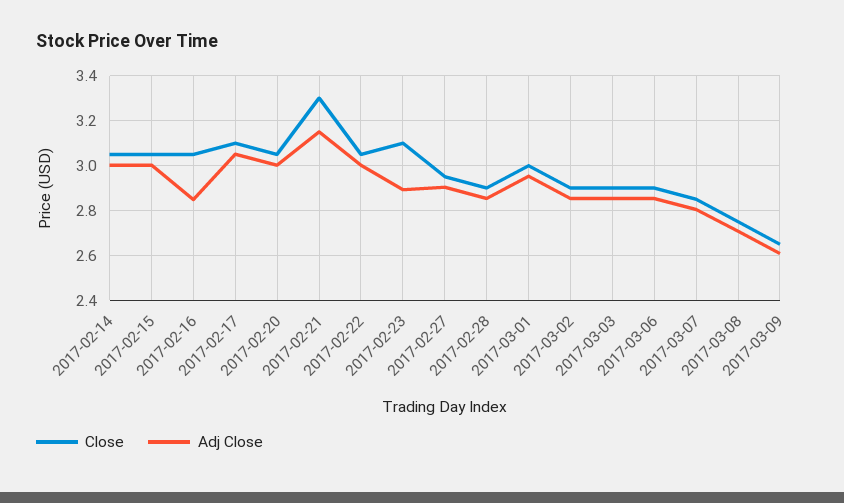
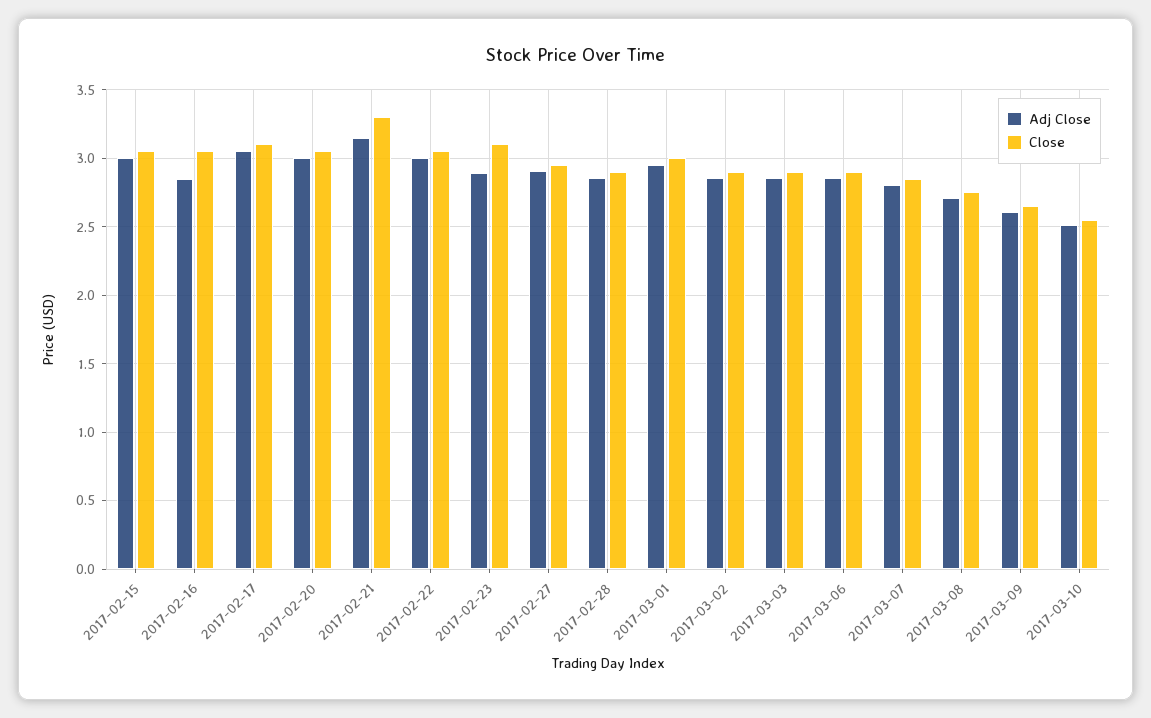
Close, 2017-02-14: 3.05 -> none
Adj Close, 2017-02-14: 3 -> none
Adj Close, 2017-03-10: none -> 2.5
Close, 2017-03-10: none -> 2.55

